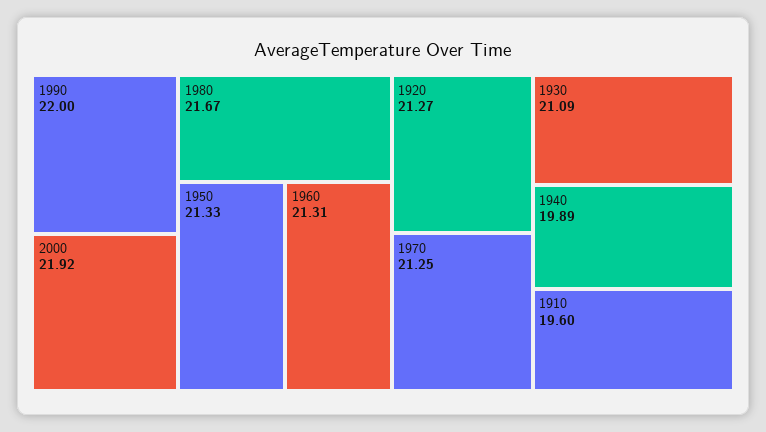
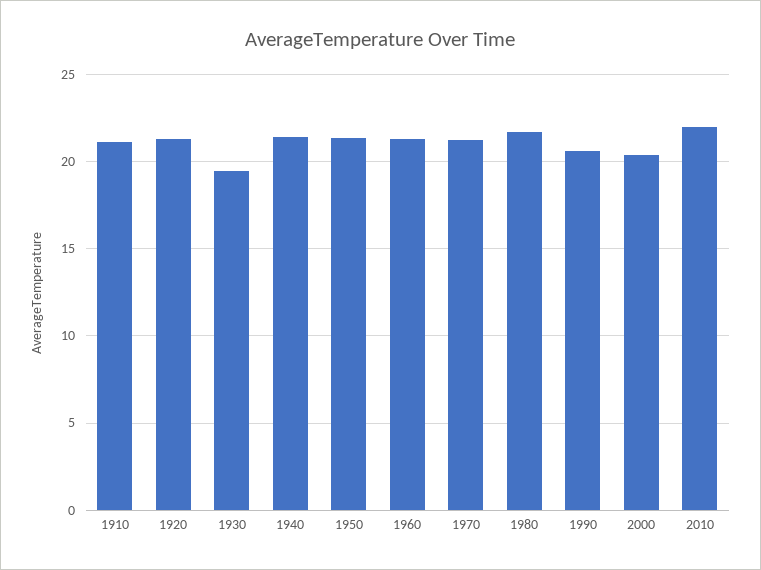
1990: 22 -> 20.5
2000: 21.92 -> 20.5
1930: 21.09 -> 19.5
1940: 19.89 -> 21.5
1910: 19.6 -> 21
2010: none -> 22

